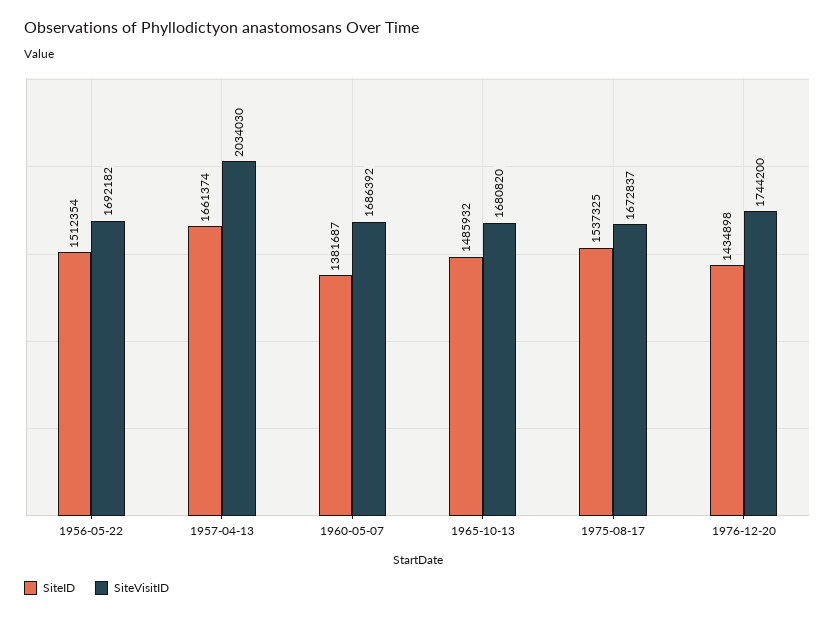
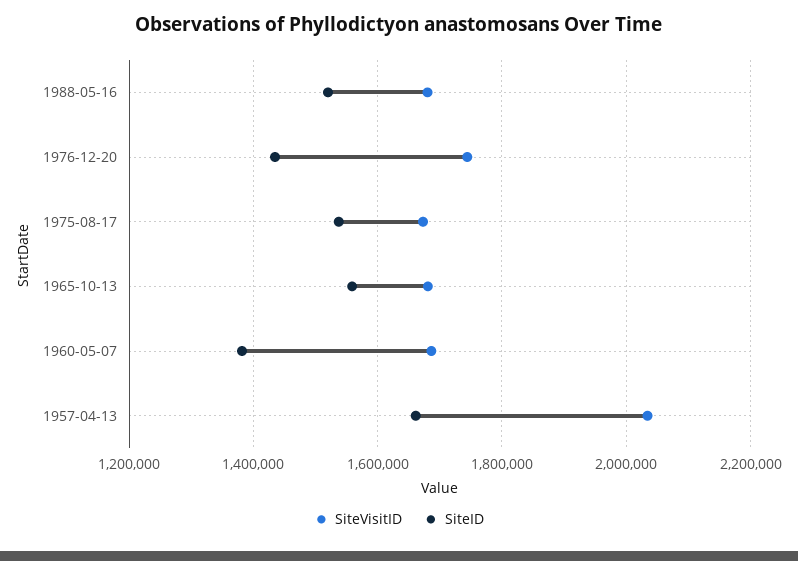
SiteID, 1956-05-22: 1512354 -> none
SiteVisitID, 1956-05-22: 1692182 -> none
SiteID, 1965-10-13: 1485932 -> 1560000
SiteVisitID, 1988-05-16: none -> 1680000
SiteID, 1988-05-16: none -> 1520000

